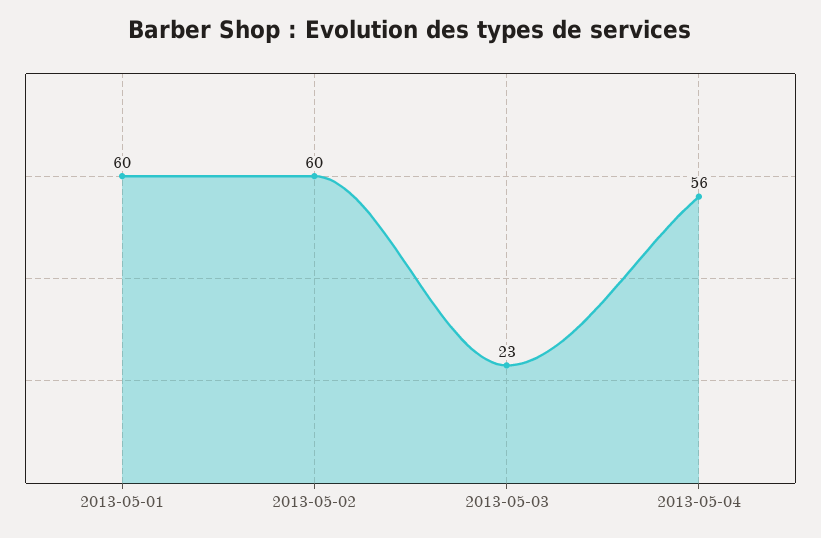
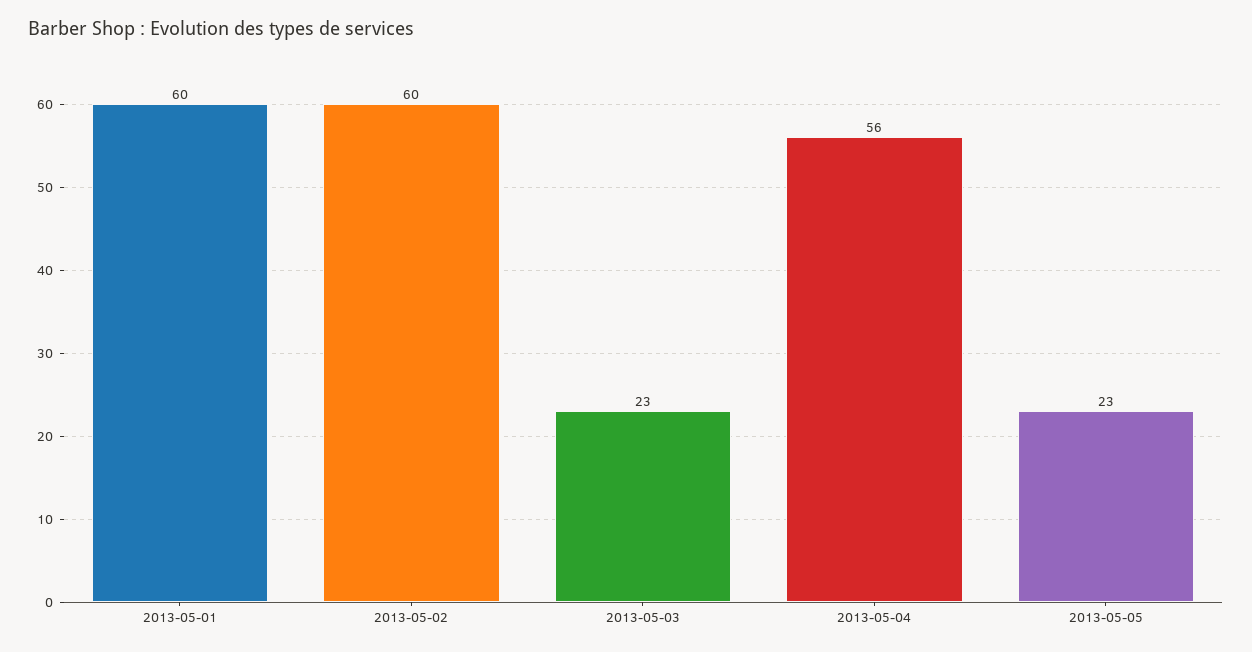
2013-05-05: none -> 23

